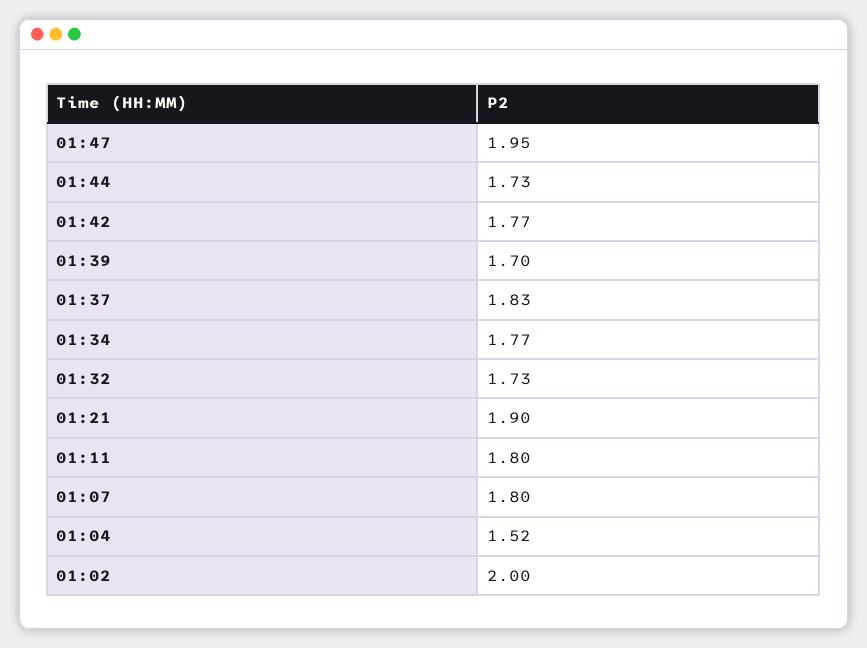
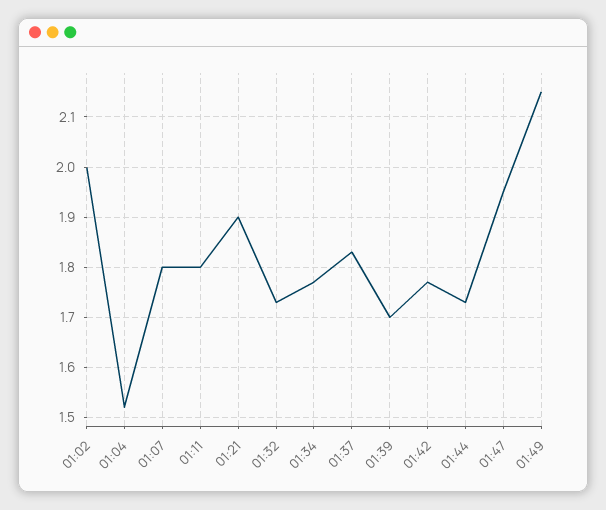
01:49: none -> 2.15

